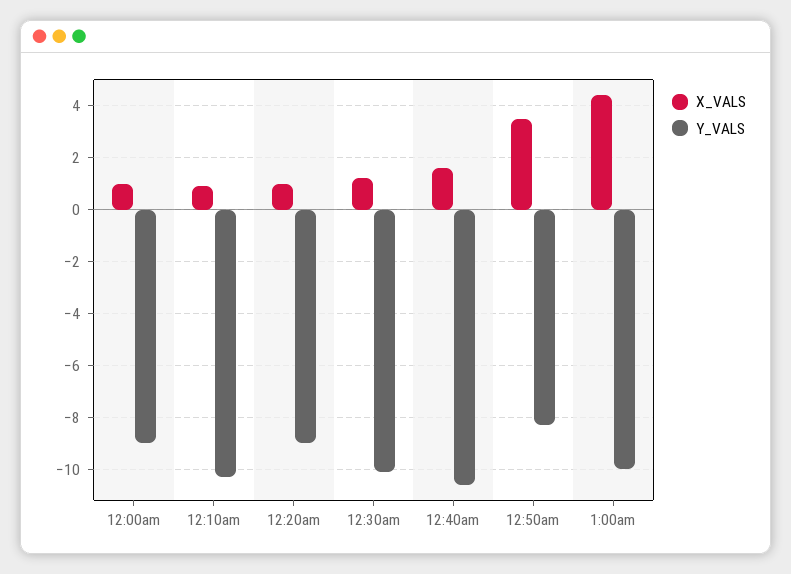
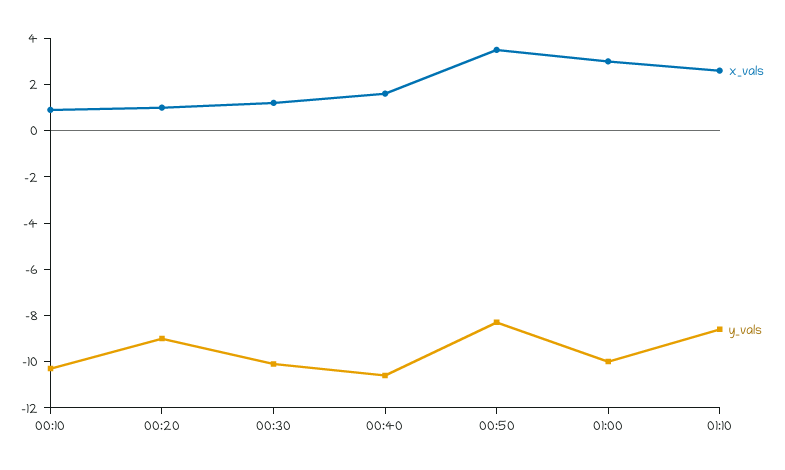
X_VALS, 12:00am: 1 -> none
Y_VALS, 12:00am: -9 -> none
X_VALS, 1:00am: 4.5 -> 3
X_VALS, 01:10: none -> 2.5
Y_VALS, 01:10: none -> -8.5

